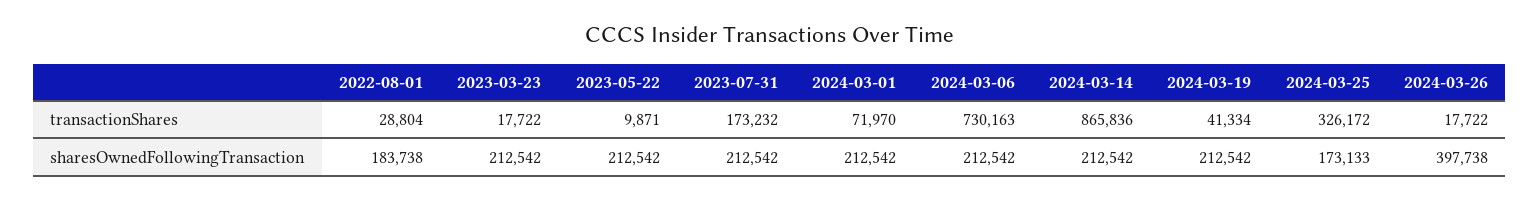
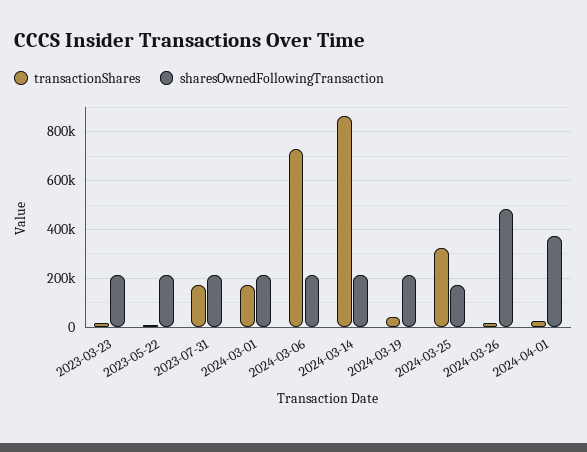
transactionShares, 2022-08-01: 28804 -> none
transactionShares, 2024-03-01: 71970 -> 175000
sharesOwnedFollowingTransaction, 2022-08-01: 183738 -> none
sharesOwnedFollowingTransaction, 2024-03-26: 397738 -> 475000
transactionShares, 2024-04-01: none -> 25000
sharesOwnedFollowingTransaction, 2024-04-01: none -> 375000

